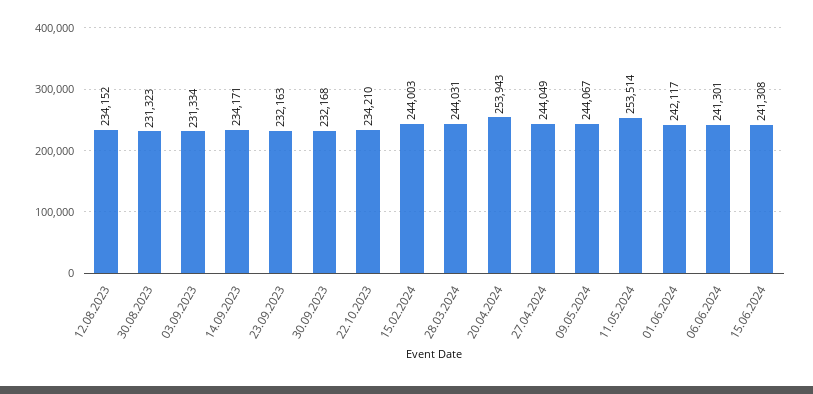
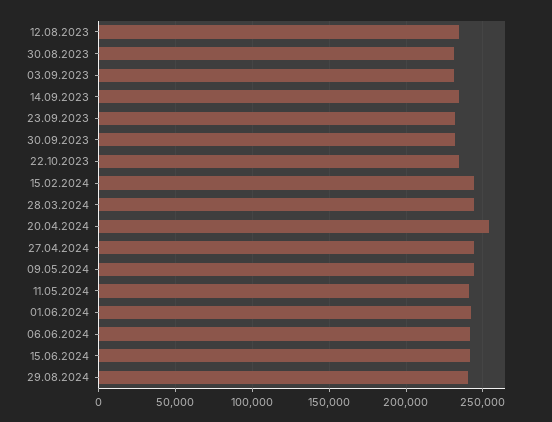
11.05.2024: 253514 -> 240000
29.08.2024: none -> 240000

